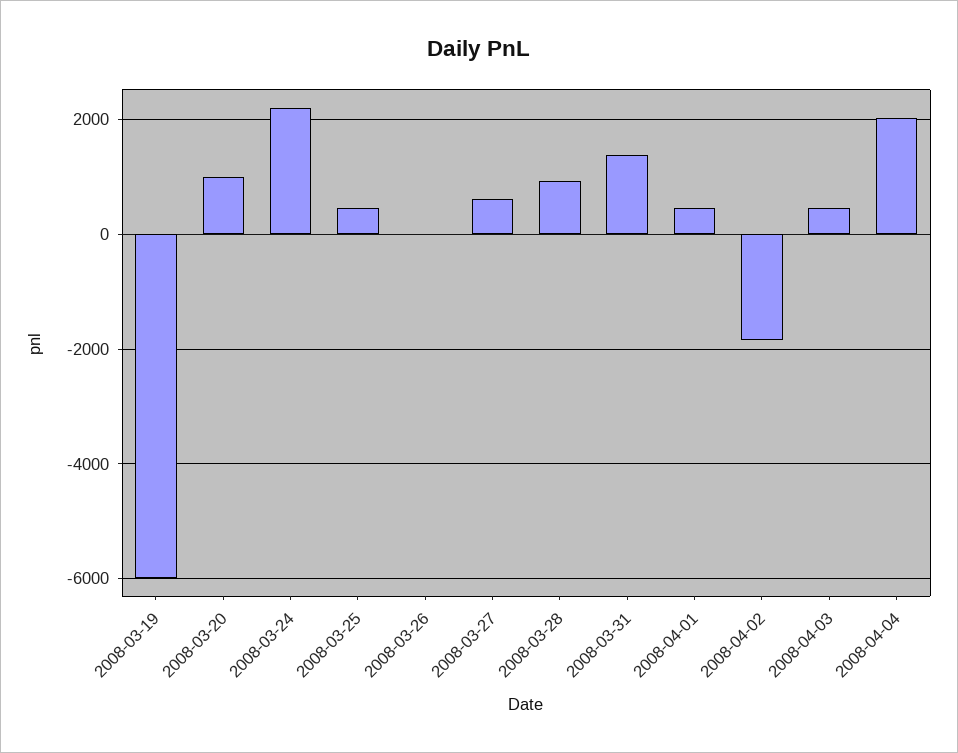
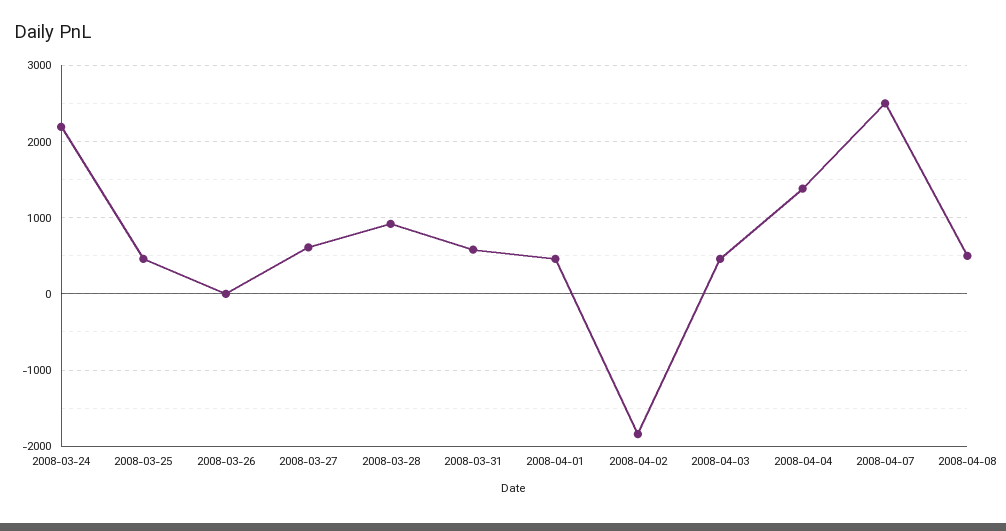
2008-03-19: -6000 -> none
2008-03-20: 1000 -> none
2008-03-31: 1400 -> 600
2008-04-04: 2000 -> 1400
2008-04-07: none -> 2500
2008-04-08: none -> 500

